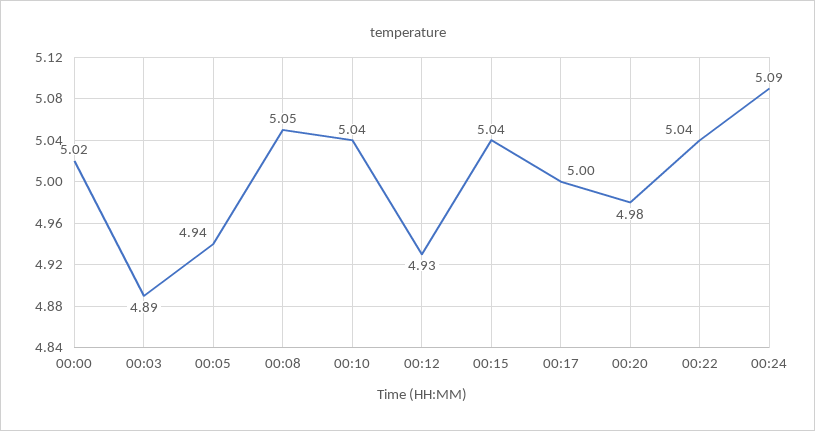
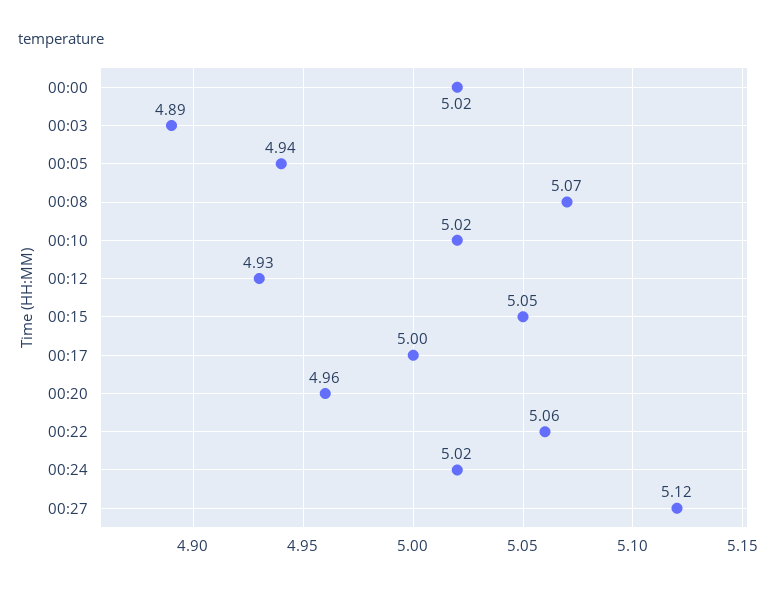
00:08: 5.05 -> 5.07
00:10: 5.04 -> 5.02
00:15: 5.04 -> 5.05
00:20: 4.98 -> 4.96
00:22: 5.04 -> 5.06
00:24: 5.09 -> 5.02
00:27: none -> 5.12

